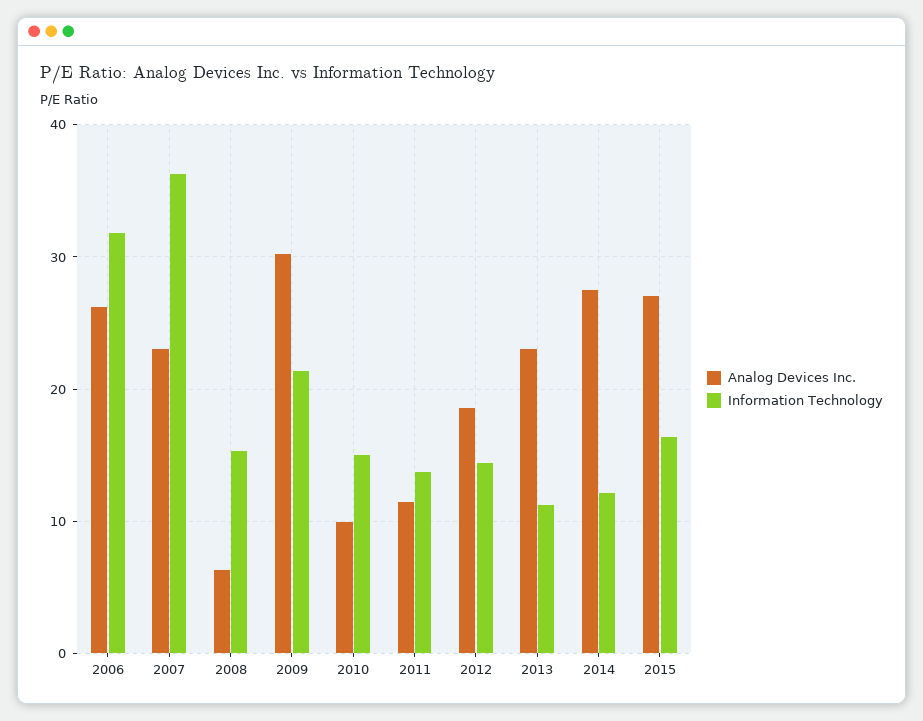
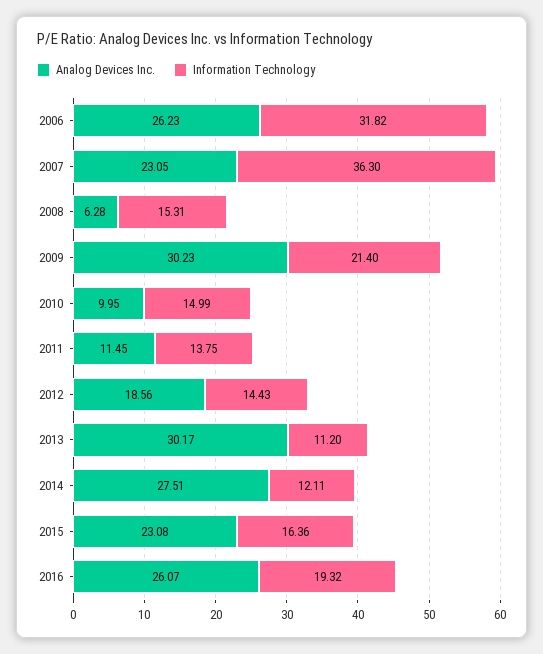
Analog Devices Inc., 2013: 23 -> 30.17
Analog Devices Inc., 2015: 27 -> 23.08
Analog Devices Inc., 2016: none -> 26.07
Information Technology, 2016: none -> 19.32

